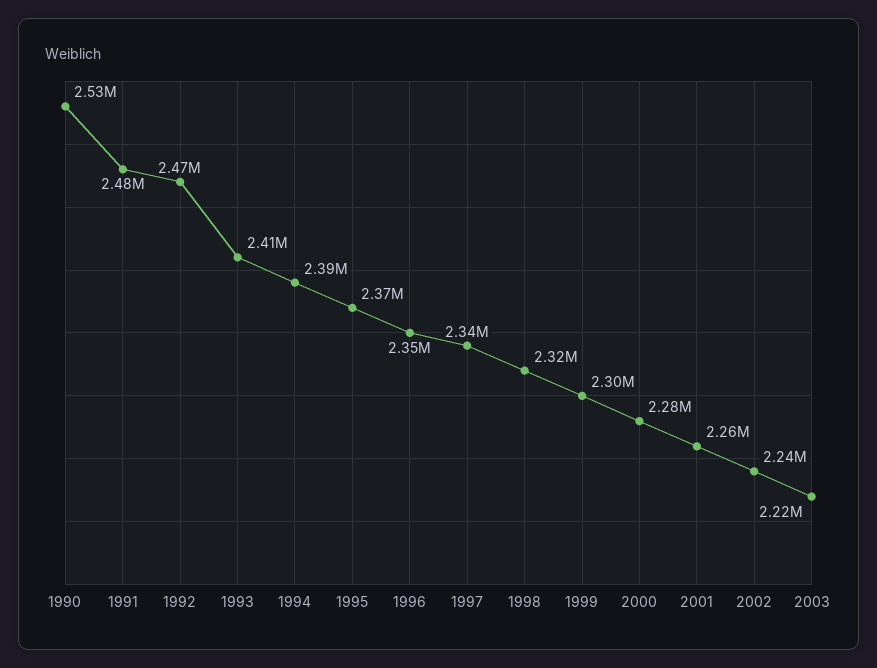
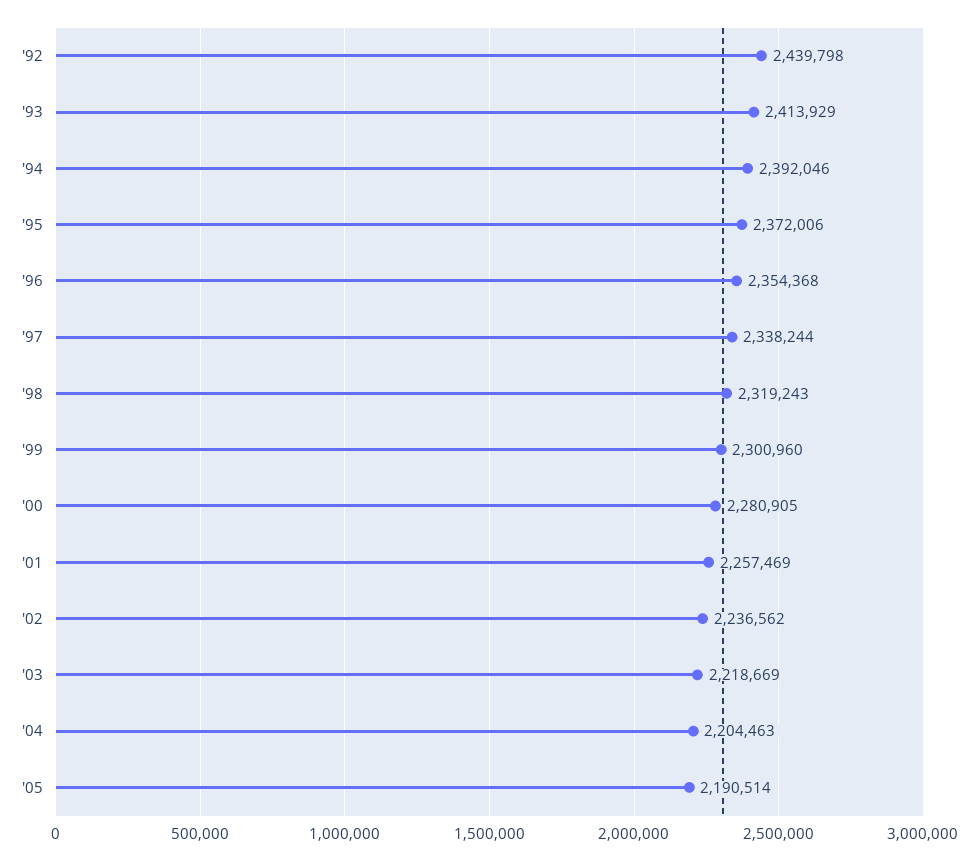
1990: 2530000 -> none
1991: 2480000 -> none
1992: 2470000 -> 2439798
'04: none -> 2204463
'05: none -> 2190514

